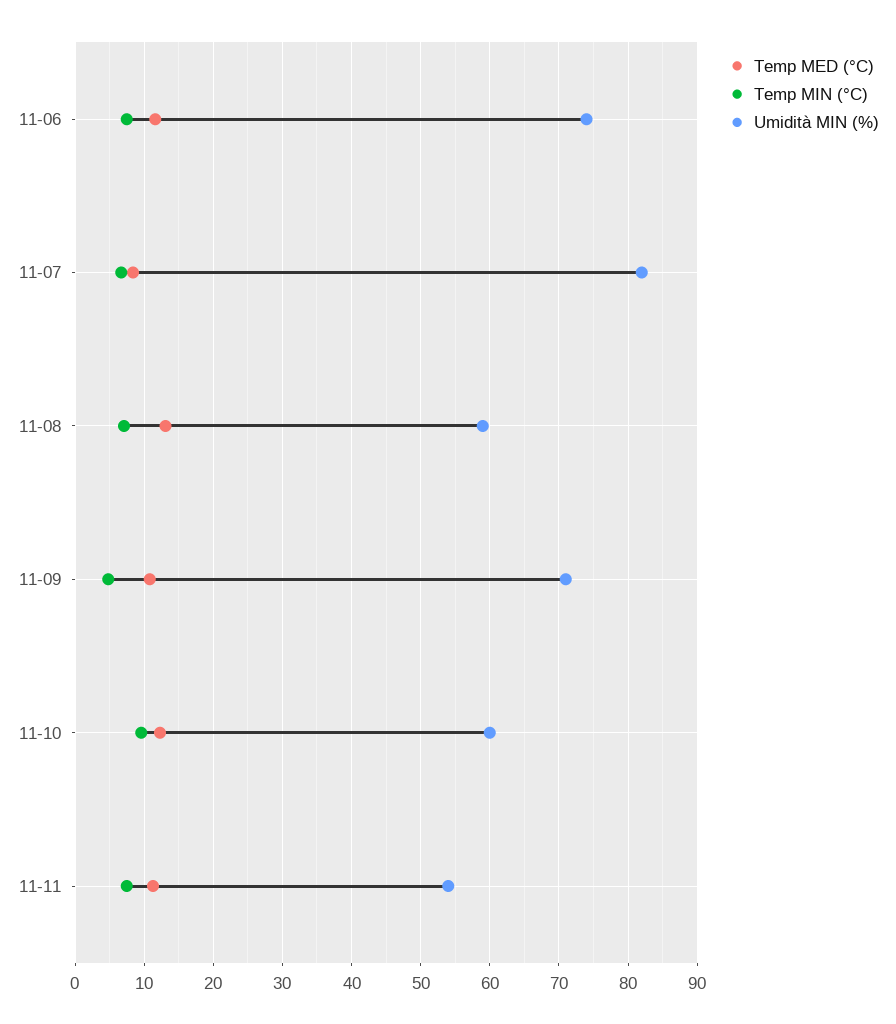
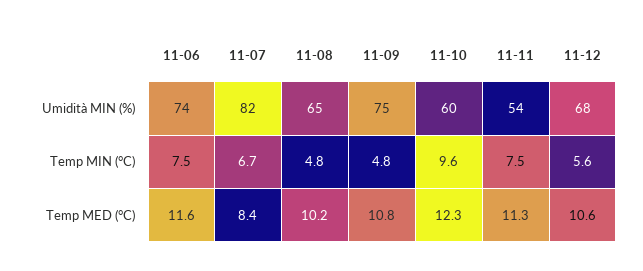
Temp MED (°C), 11-08: 13 -> 10.2
Temp MIN (°C), 11-08: 7 -> 4.8
Umidità MIN (%), 11-08: 59 -> 65
Umidità MIN (%), 11-09: 71 -> 75
Umidità MIN (%), 11-12: none -> 68
Temp MIN (°C), 11-12: none -> 5.6
Temp MED (°C), 11-12: none -> 10.6

